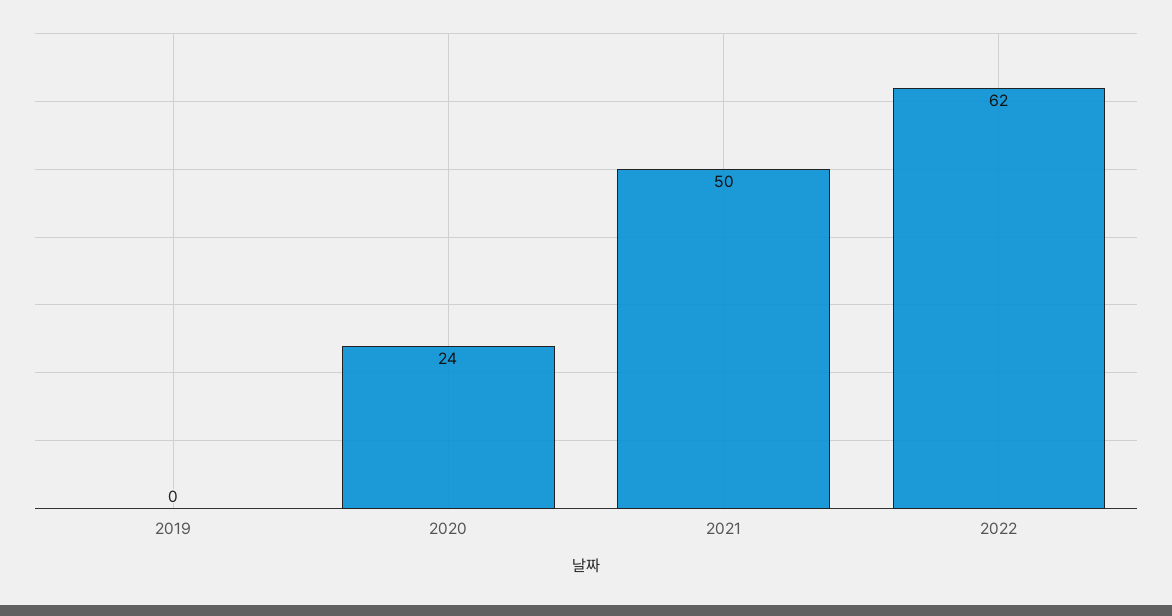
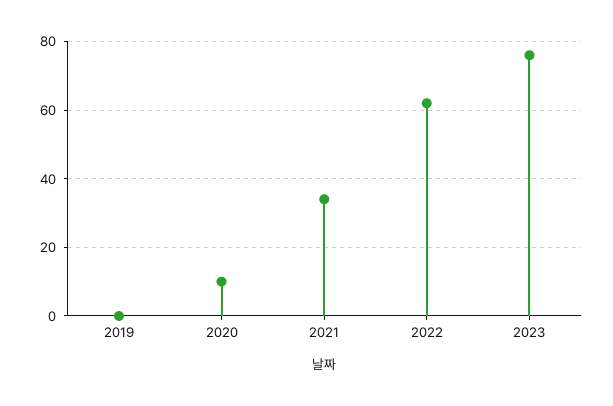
2020: 24 -> 10
2021: 50 -> 35
2023: none -> 75

